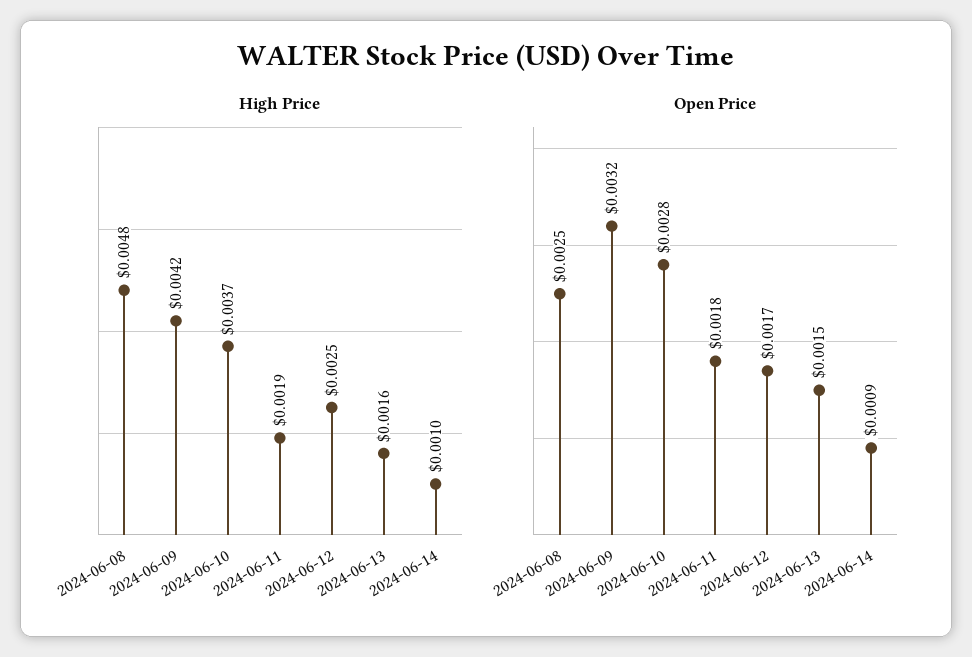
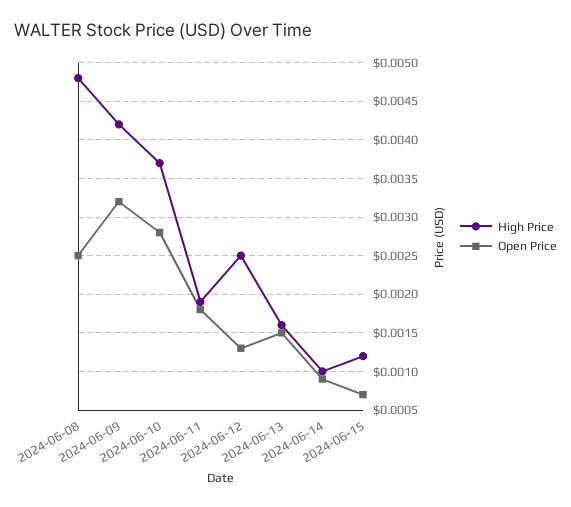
Open Price, 2024-06-12: 0.0017 -> 0.0013
High Price, 2024-06-15: none -> 0.0012
Open Price, 2024-06-15: none -> 0.0007

